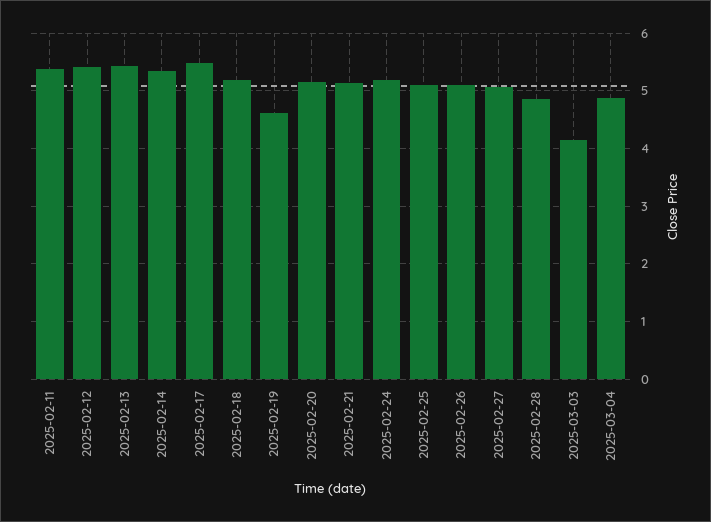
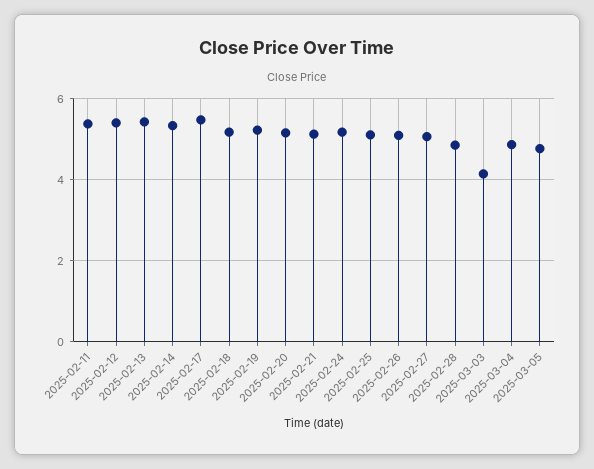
2025-02-19: 4.6 -> 5.2
2025-03-05: none -> 4.8

